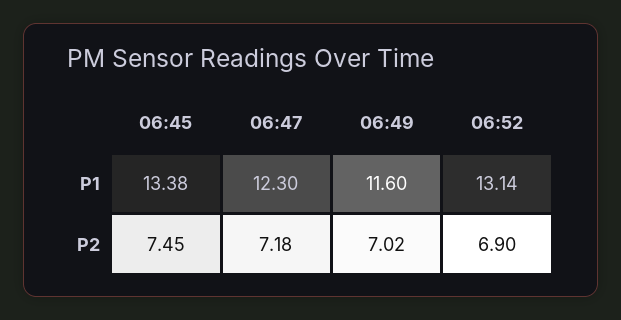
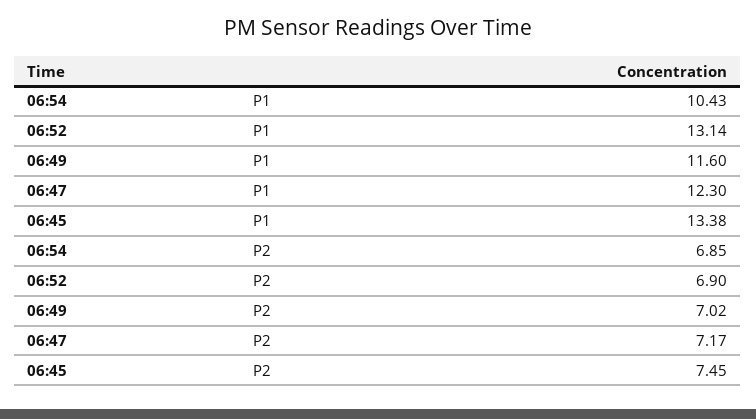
06:47, P2: 7.18 -> 7.17
06:54, P1: none -> 10.43
06:54, P2: none -> 6.85

